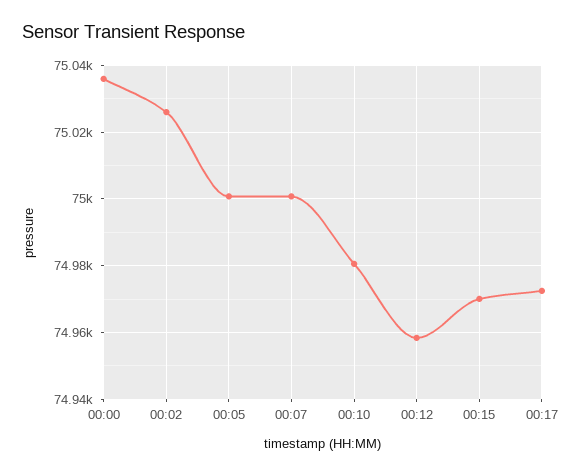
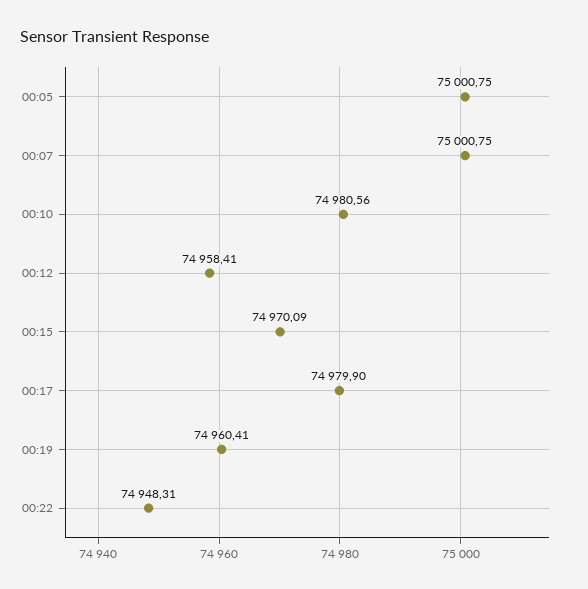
00:00: 75036 -> none
00:02: 75026 -> none
00:17: 74972 -> 74979.9
00:19: none -> 74960.41
00:22: none -> 74948.31

